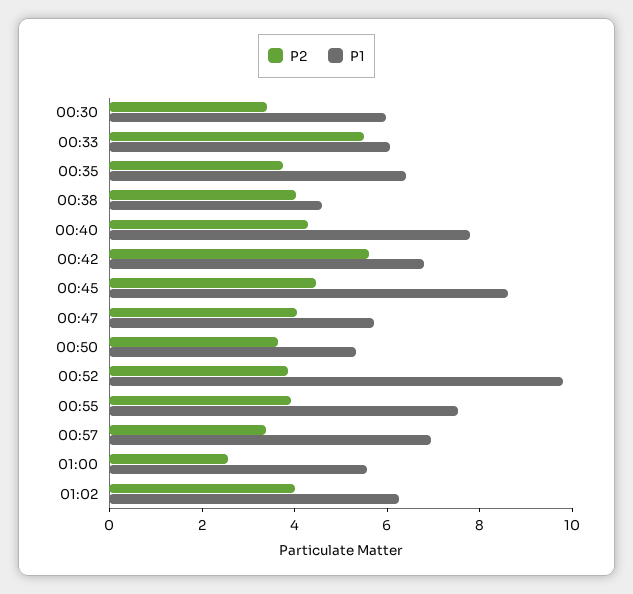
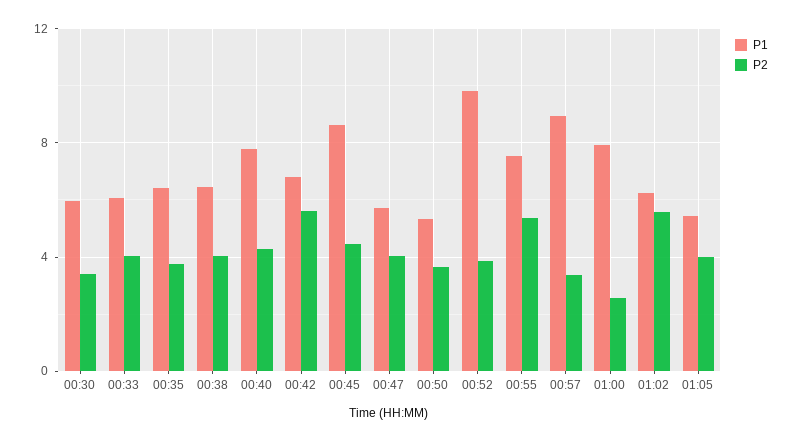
P2, 00:33: 5.5 -> 4
P1, 00:38: 4.5 -> 6.5
P2, 00:55: 4 -> 5.5
P1, 00:57: 7 -> 9
P1, 01:00: 5.5 -> 8
P2, 01:02: 4 -> 5.5
P1, 01:05: none -> 5.5
P2, 01:05: none -> 4

